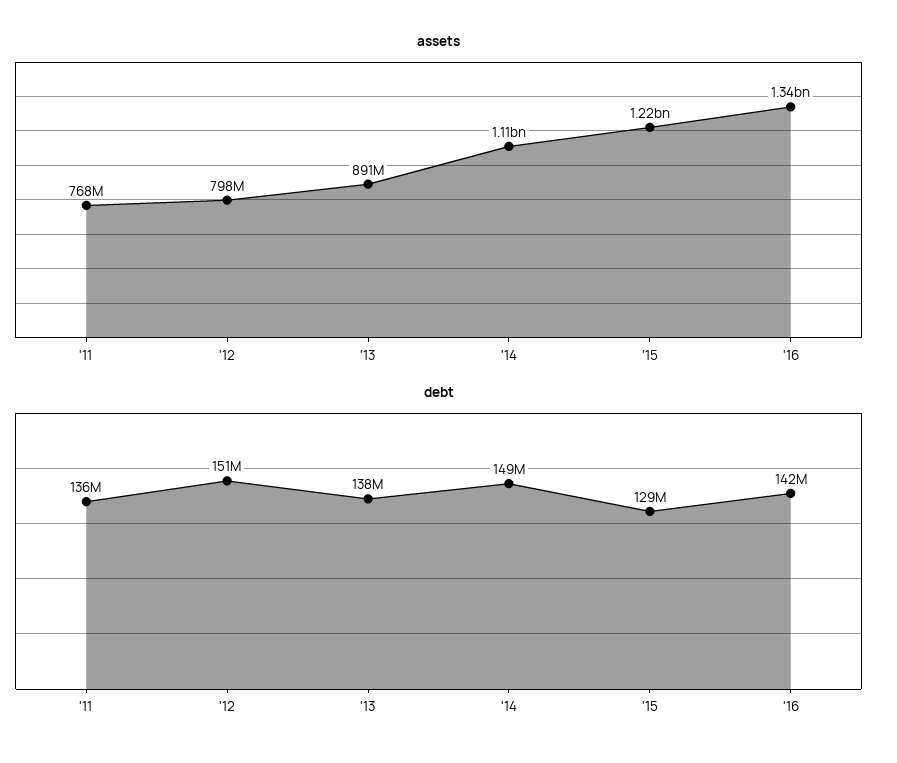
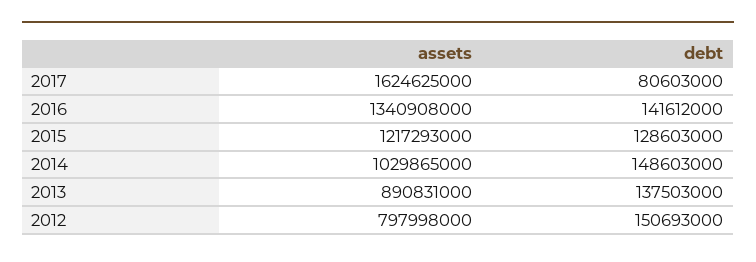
assets, '11: 768000000 -> none
assets, '14: 1110000000 -> 1029865000
debt, '11: 136000000 -> none
assets, 2017: none -> 1624625000
debt, 2017: none -> 80603000

